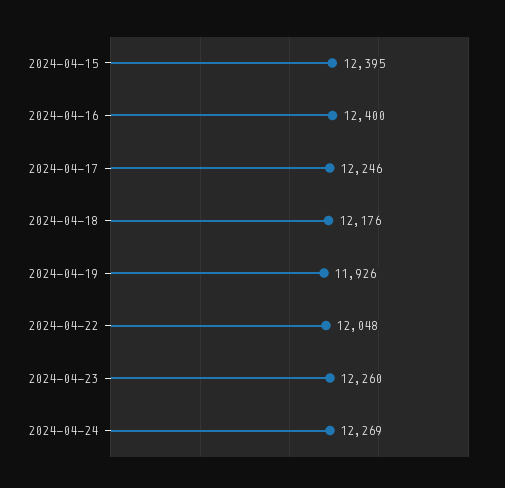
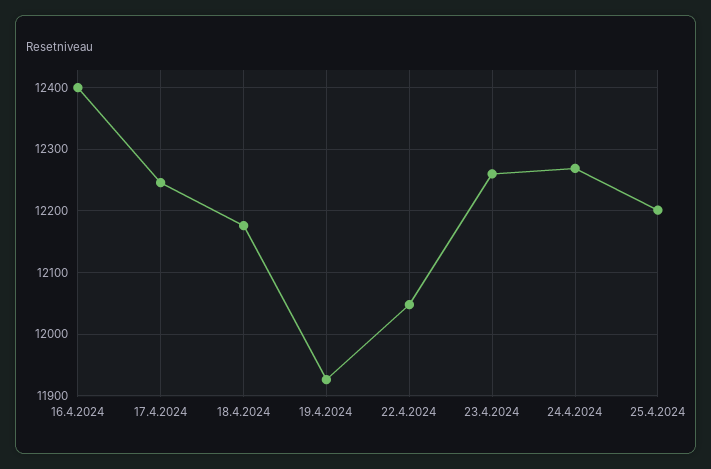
2024-04-15: 12395 -> none
25.4.2024: none -> 12200

